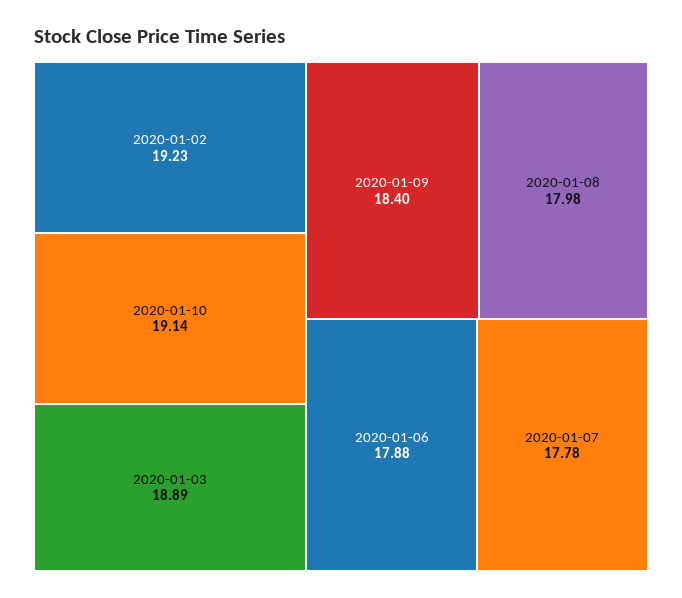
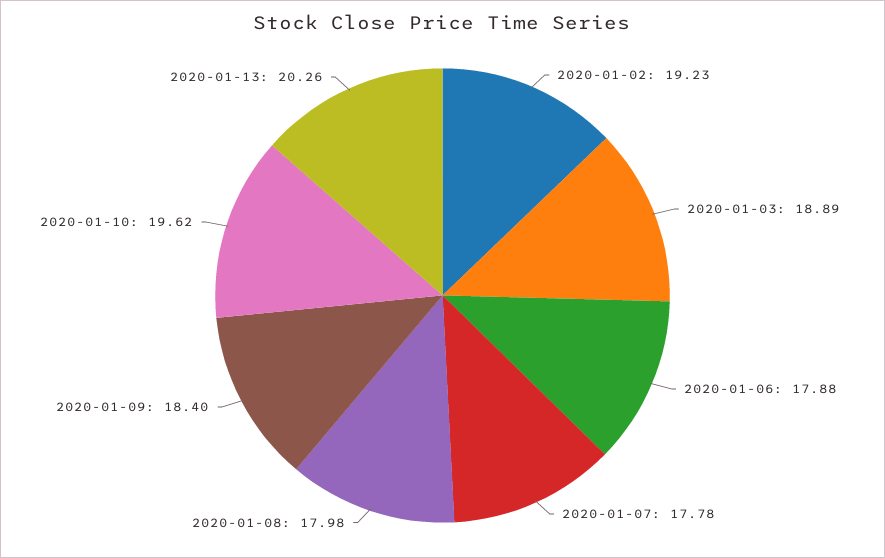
2020-01-10: 19.14 -> 19.62
2020-01-13: none -> 20.26

